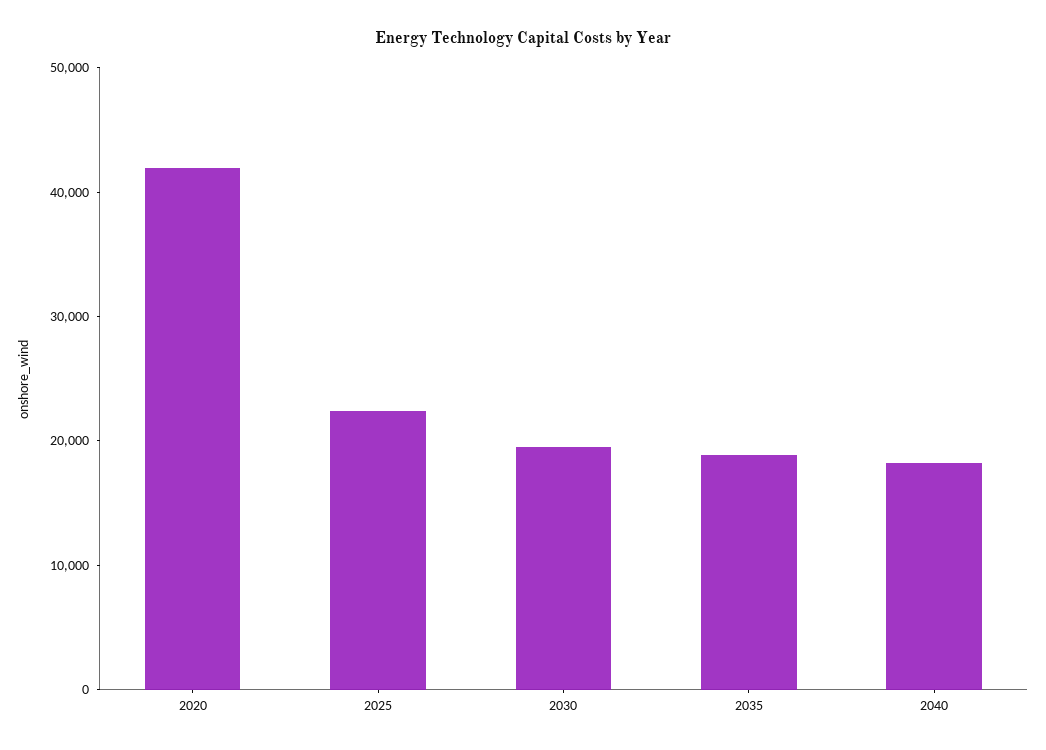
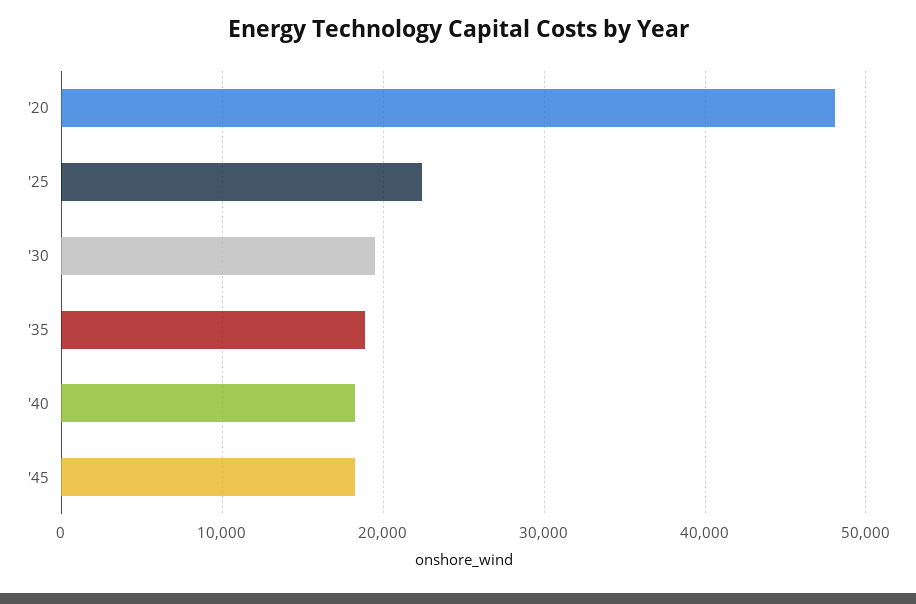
2020: 42000 -> 48000
'45: none -> 18000

